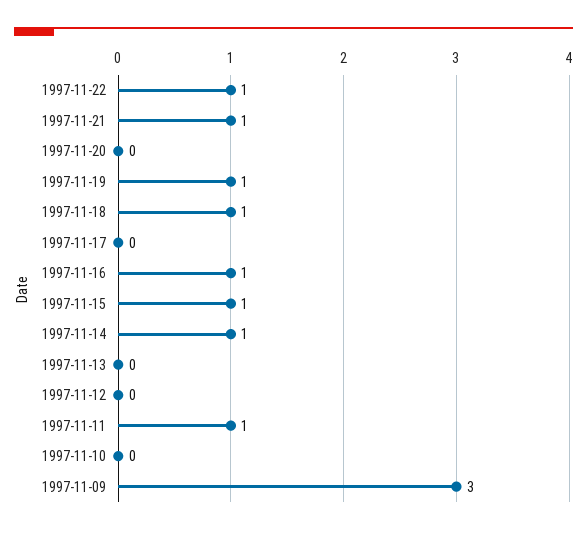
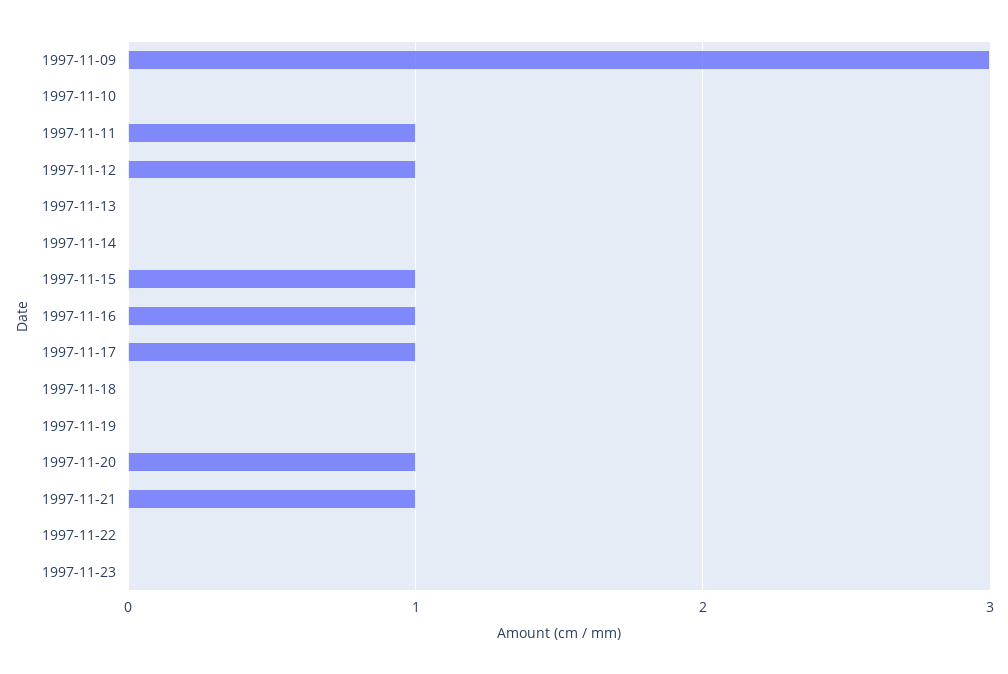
1997-11-22: 1 -> 0
1997-11-20: 0 -> 1
1997-11-19: 1 -> 0
1997-11-18: 1 -> 0
1997-11-17: 0 -> 1
1997-11-14: 1 -> 0
1997-11-12: 0 -> 1
1997-11-23: none -> 0

